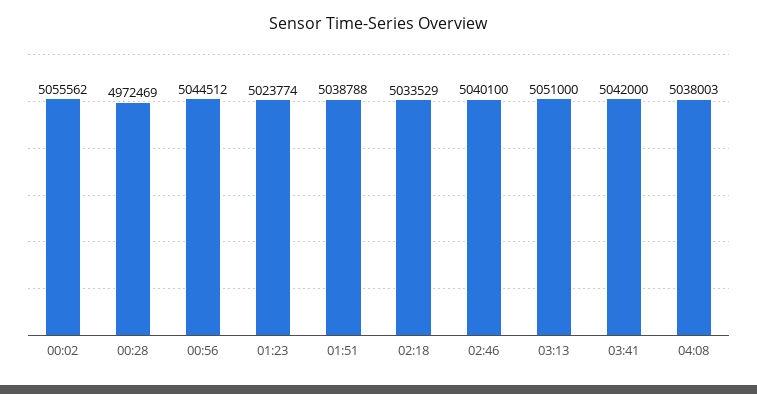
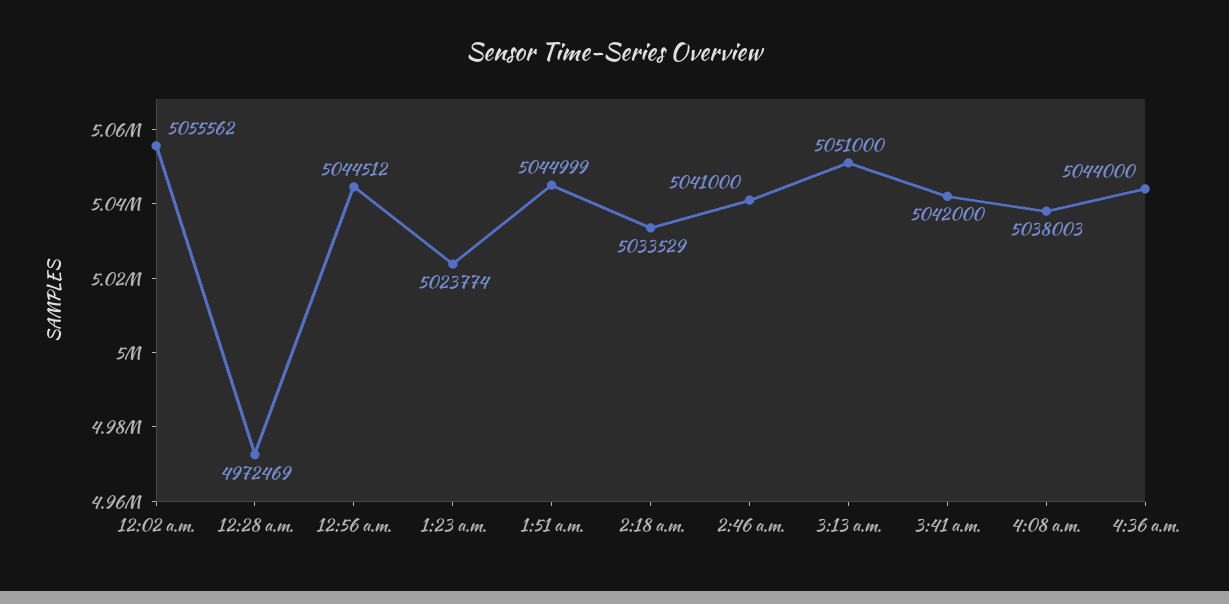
01:51: 5038788 -> 5044999
02:46: 5040100 -> 5041000
4:36 a.m.: none -> 5044000

